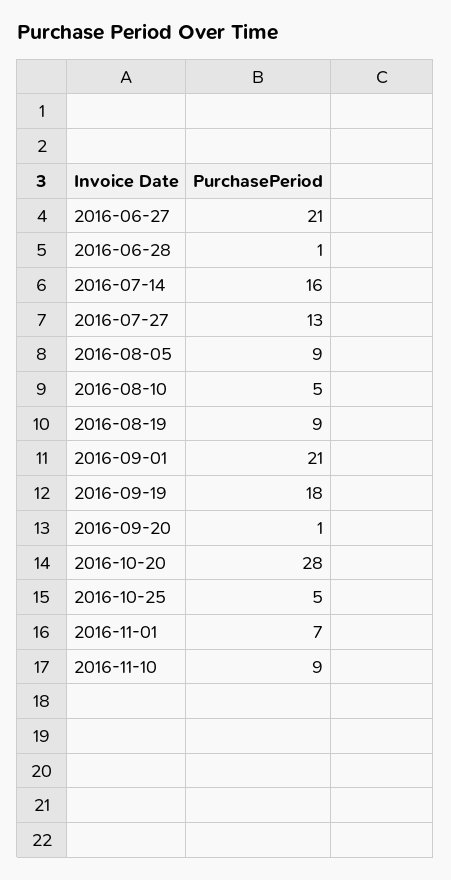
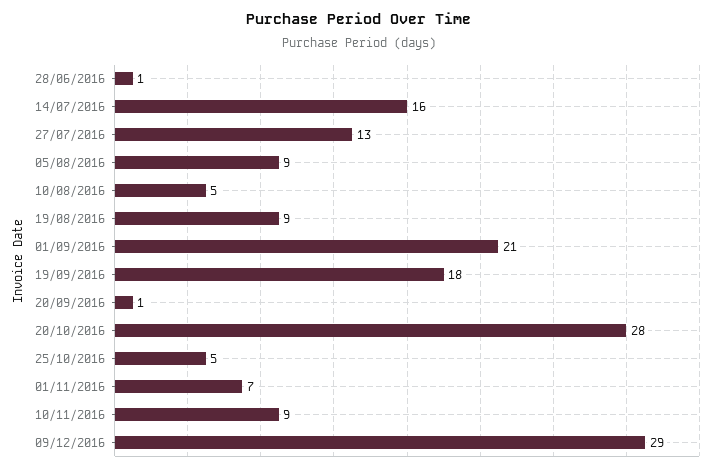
2016-06-27: 21 -> none
09/12/2016: none -> 29

